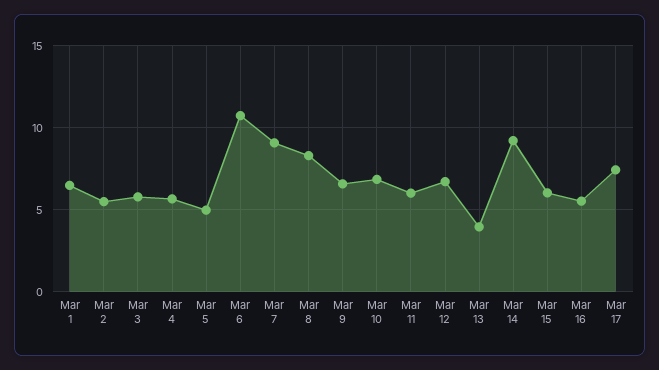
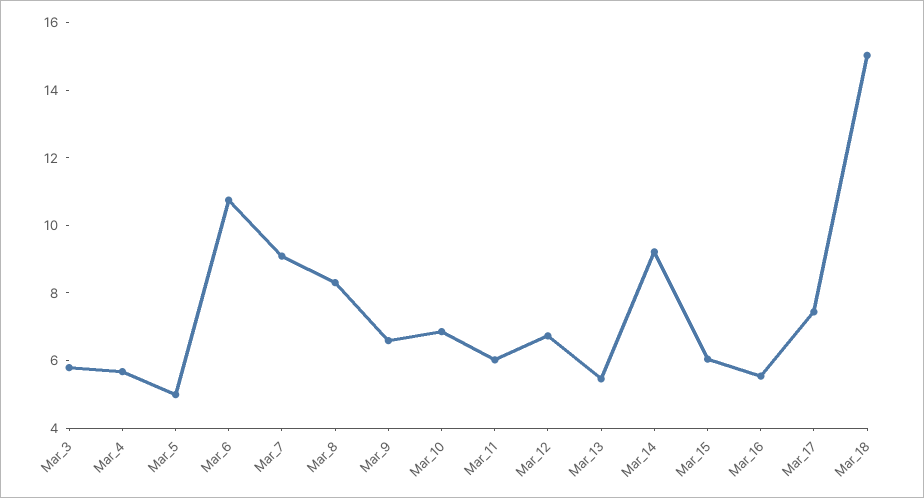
Mar 1: 6.5 -> none
Mar 2: 5.5 -> none
Mar 13: 4 -> 5.5
Mar_18: none -> 15

